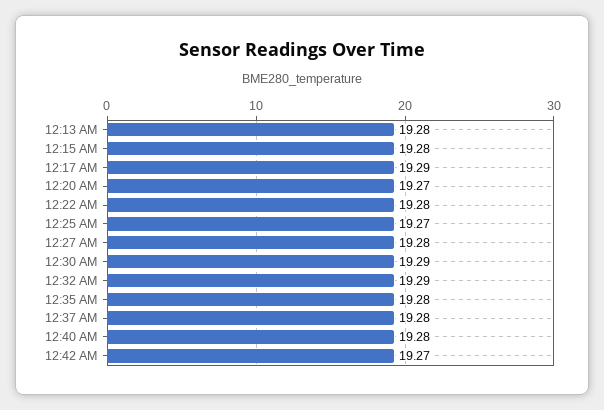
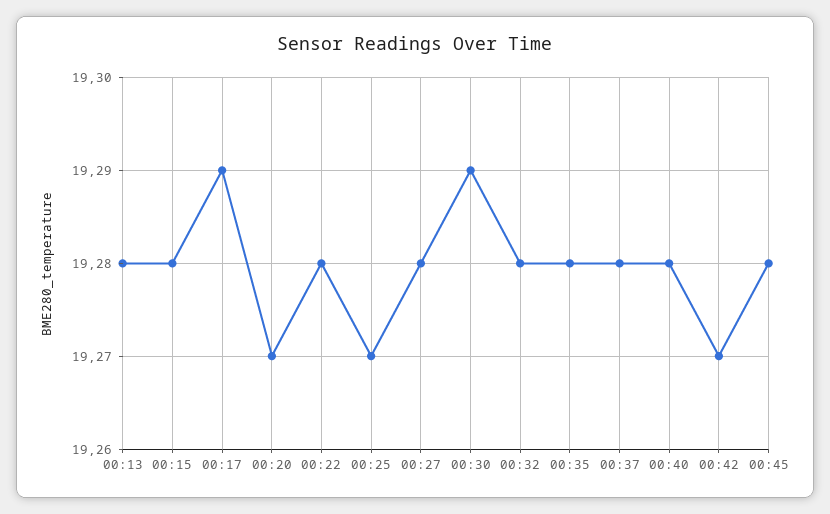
12:32 AM: 19.29 -> 19.28
00:45: none -> 19.28

